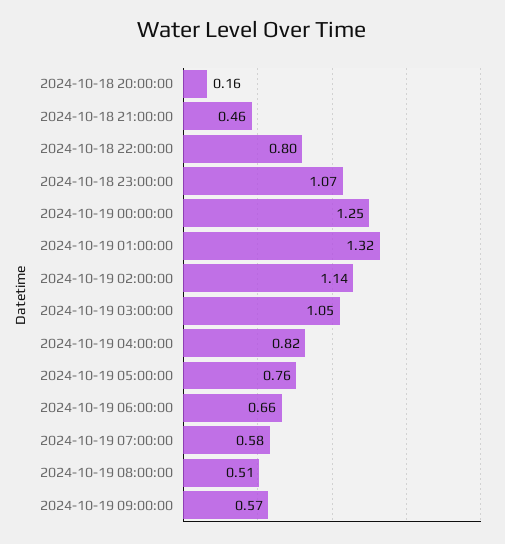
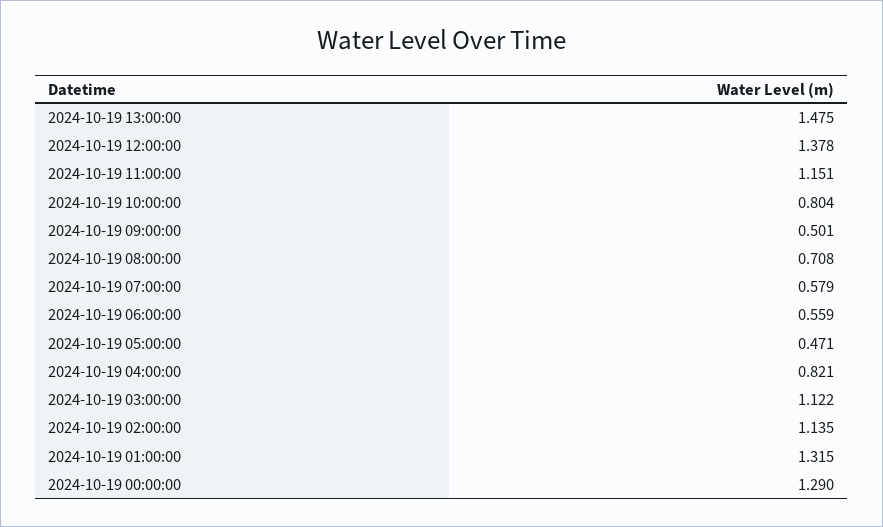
2024-10-18 20:00:00: 0.16 -> none
2024-10-18 21:00:00: 0.46 -> none
2024-10-18 22:00:00: 0.8 -> none
2024-10-18 23:00:00: 1.07 -> none
2024-10-19 00:00:00: 1.25 -> 1.29
2024-10-19 03:00:00: 1.05 -> 1.122
2024-10-19 05:00:00: 0.76 -> 0.471
2024-10-19 06:00:00: 0.66 -> 0.559
2024-10-19 08:00:00: 0.51 -> 0.708
2024-10-19 09:00:00: 0.57 -> 0.501
2024-10-19 13:00:00: none -> 1.475
2024-10-19 12:00:00: none -> 1.378
2024-10-19 11:00:00: none -> 1.151
2024-10-19 10:00:00: none -> 0.804

